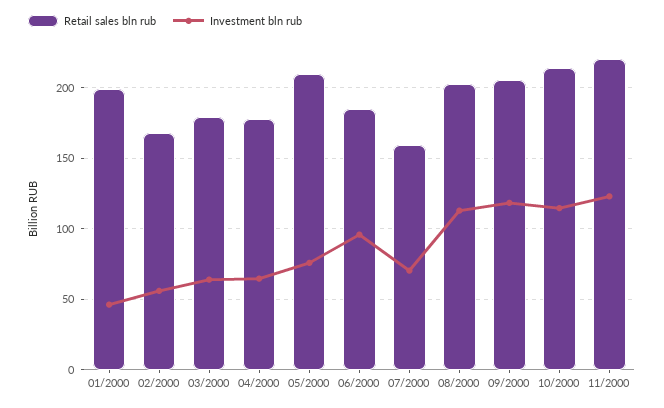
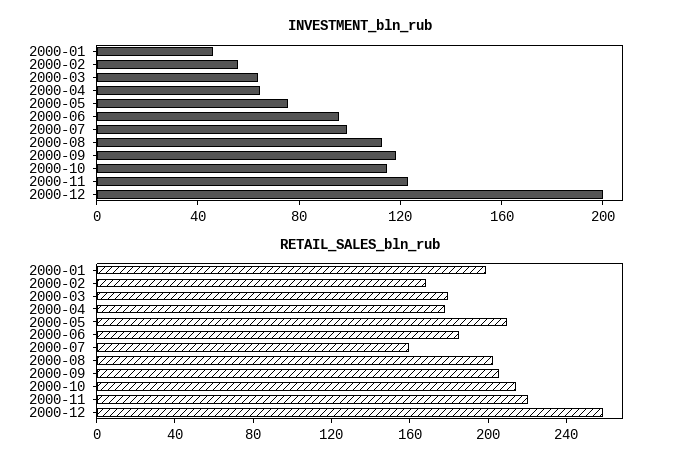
Investment bln rub, 07/2000: 70 -> 100
Investment bln rub, 2000-12: none -> 200
Retail sales bln rub, 2000-12: none -> 260

